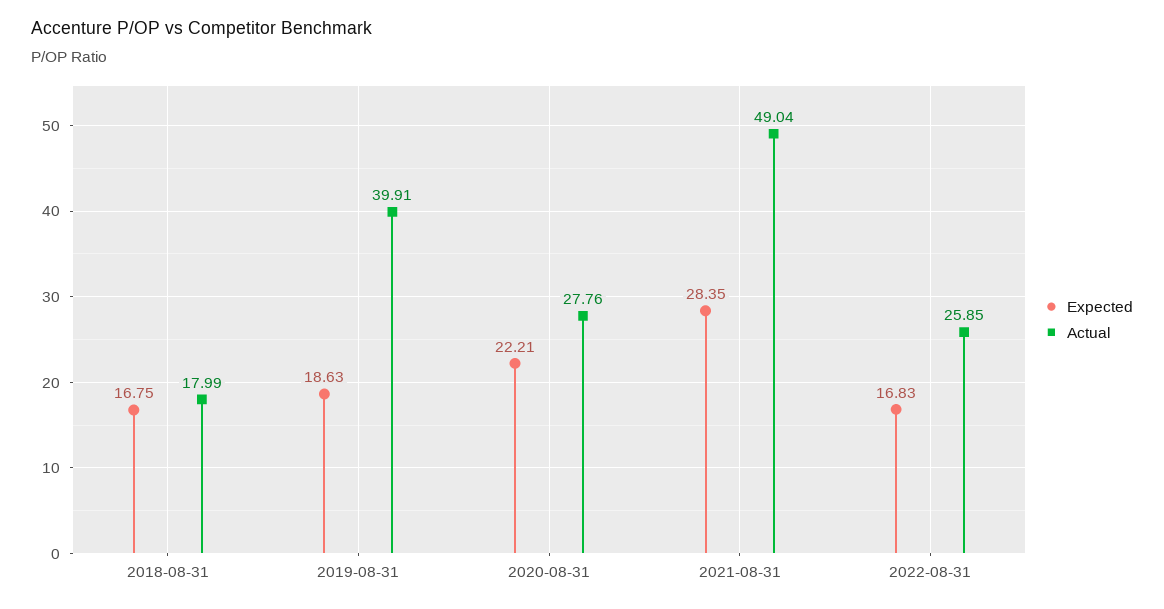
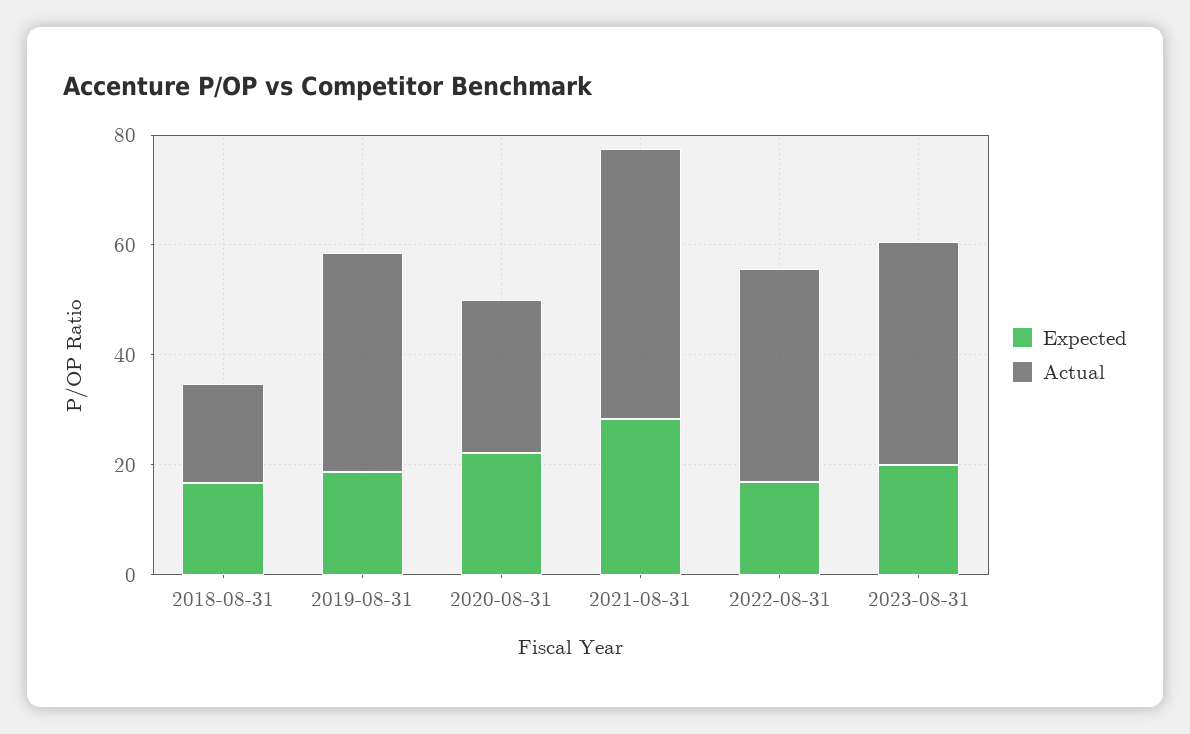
Actual, 2022-08-31: 25.85 -> 40
Expected, 2023-08-31: none -> 20
Actual, 2023-08-31: none -> 40

